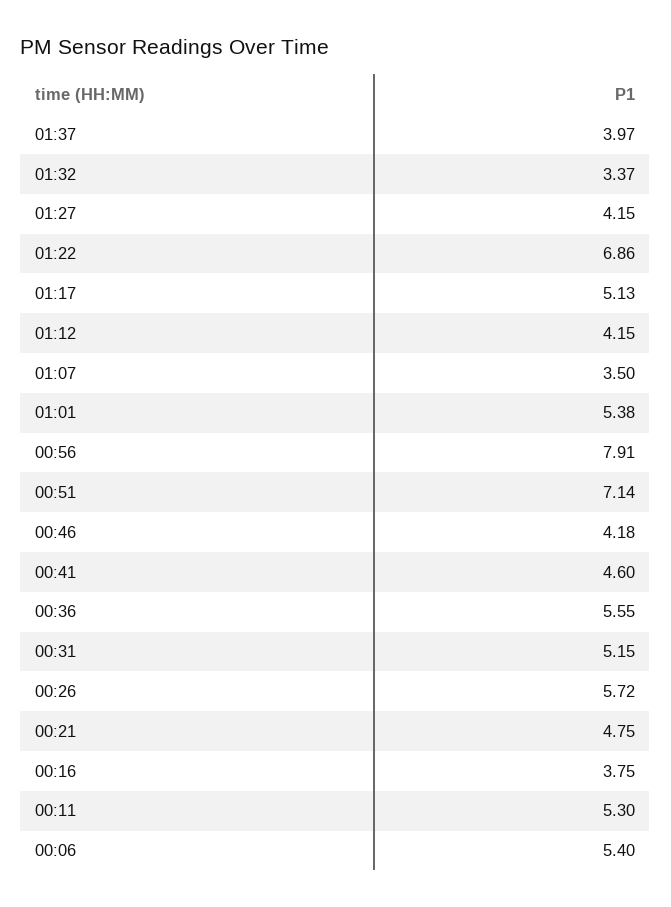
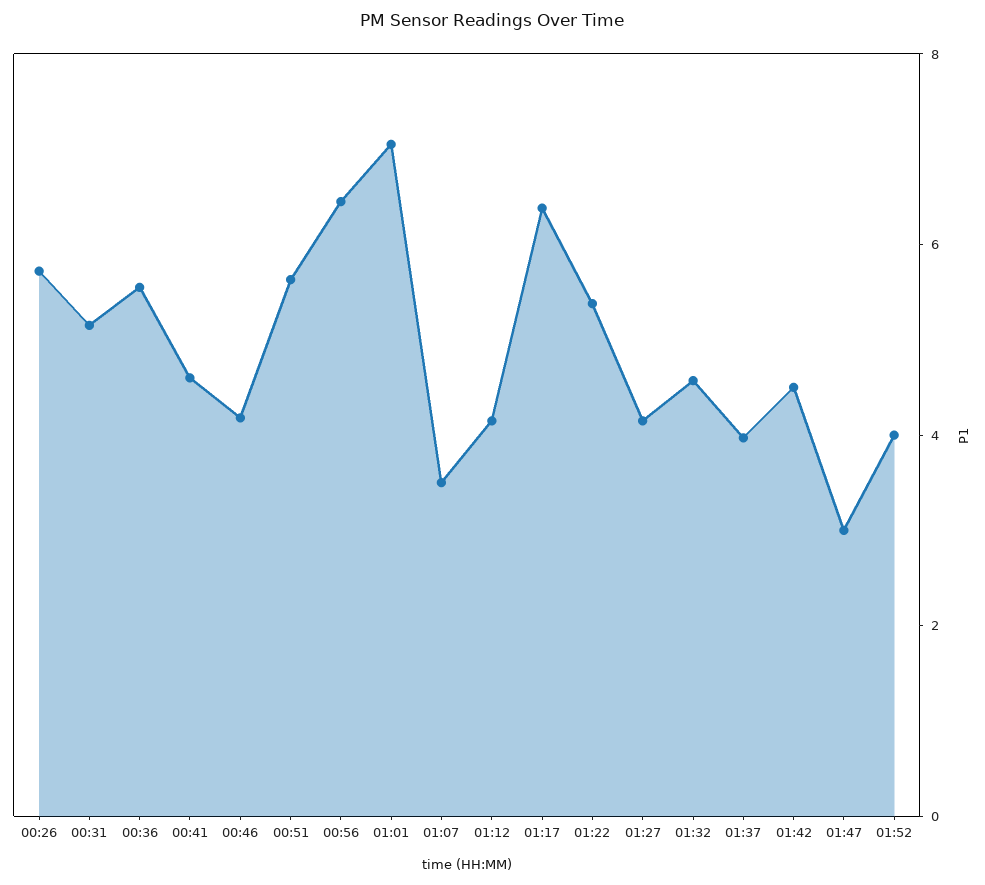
01:32: 3.37 -> 4.5
01:22: 6.86 -> 5.5
01:17: 5.13 -> 6.5
01:01: 5.38 -> 7
00:56: 7.91 -> 6.5
00:51: 7.14 -> 5.5
00:21: 4.75 -> none
00:16: 3.75 -> none
00:11: 5.3 -> none
00:06: 5.4 -> none
01:42: none -> 4.5
01:47: none -> 3
01:52: none -> 4

